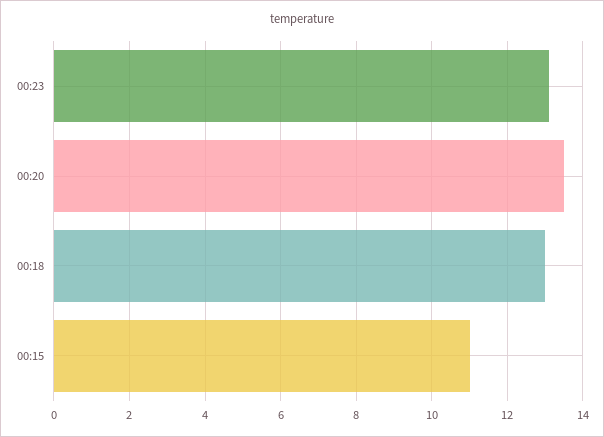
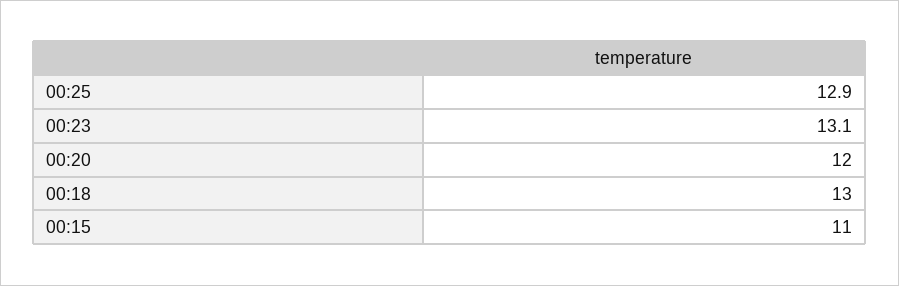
00:20: 13.5 -> 12
00:25: none -> 12.9

